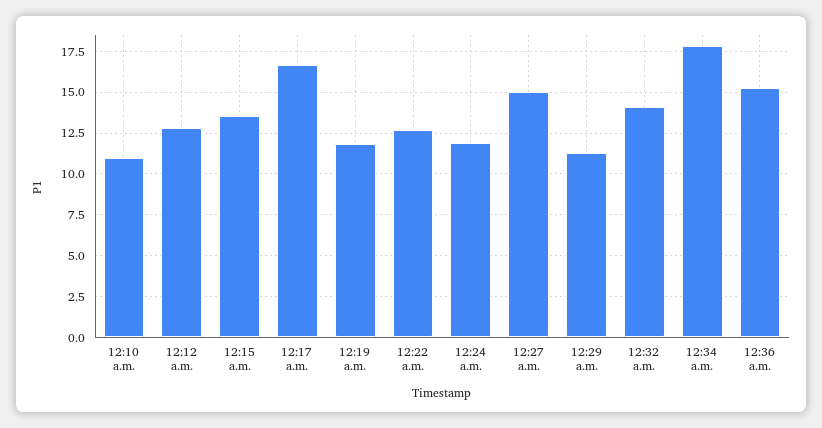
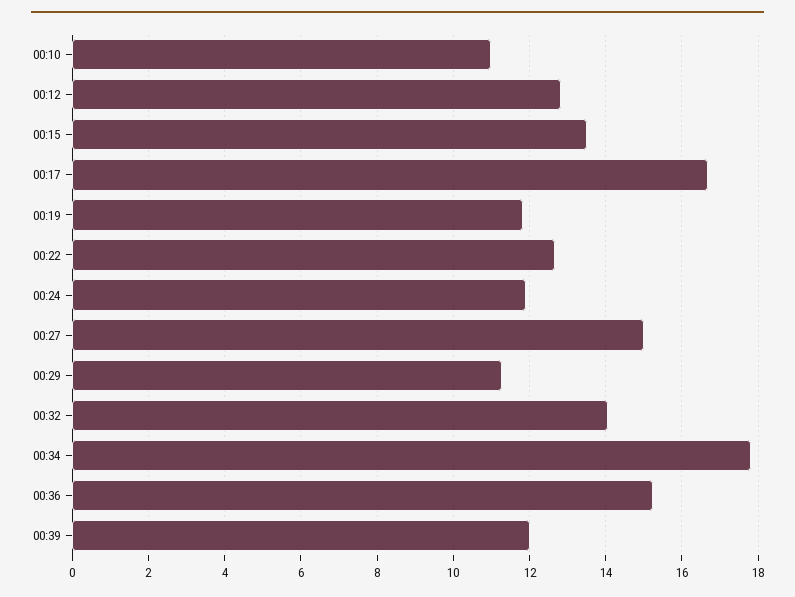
00:39: none -> 12

